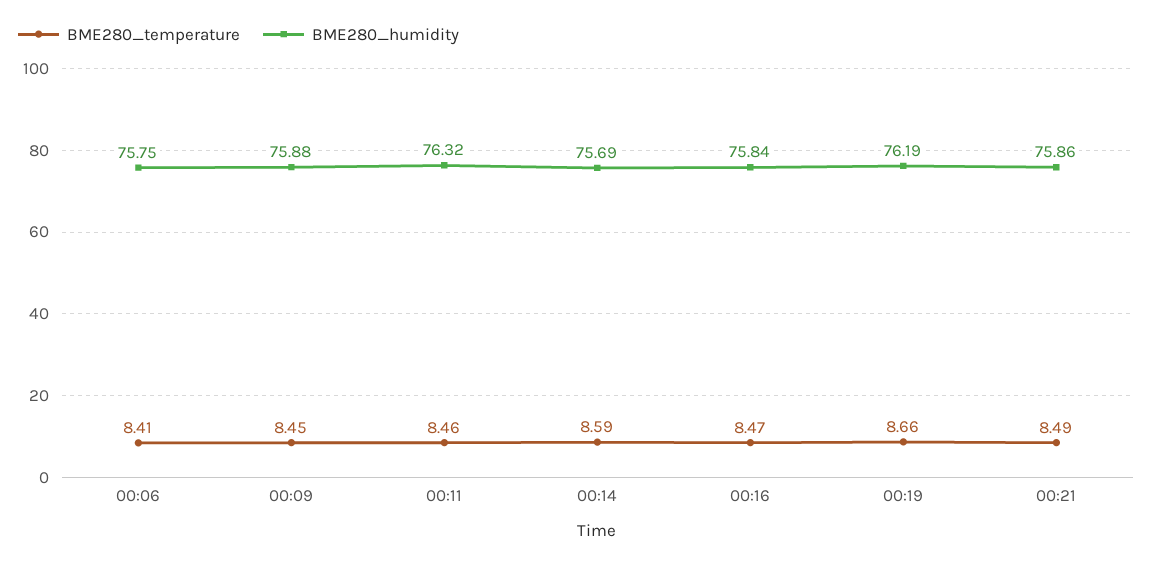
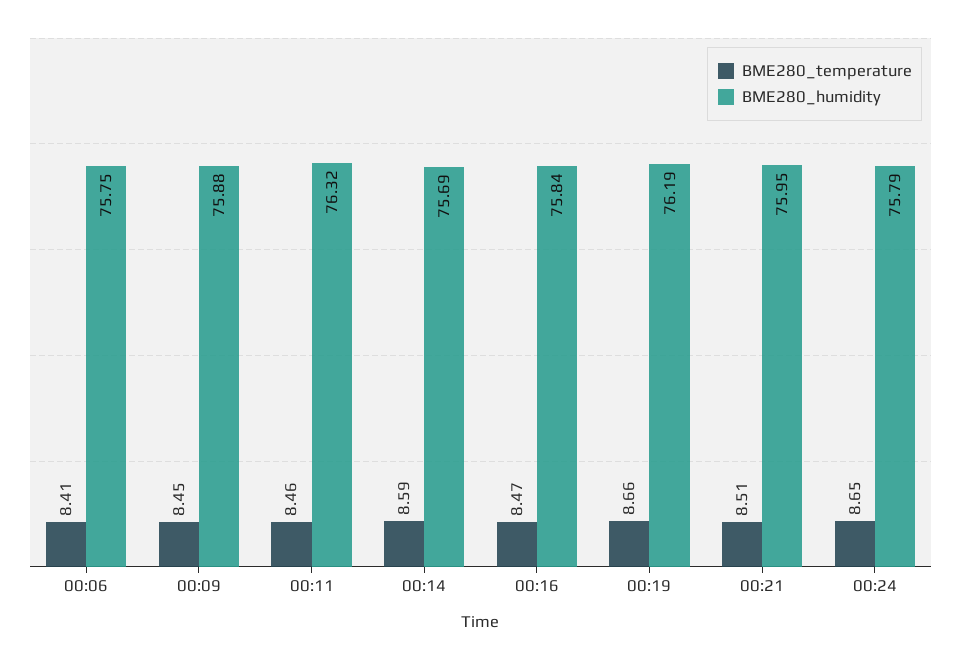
BME280_temperature, 00:21: 8.49 -> 8.51
BME280_humidity, 00:21: 75.86 -> 75.95
BME280_temperature, 00:24: none -> 8.65
BME280_humidity, 00:24: none -> 75.79

